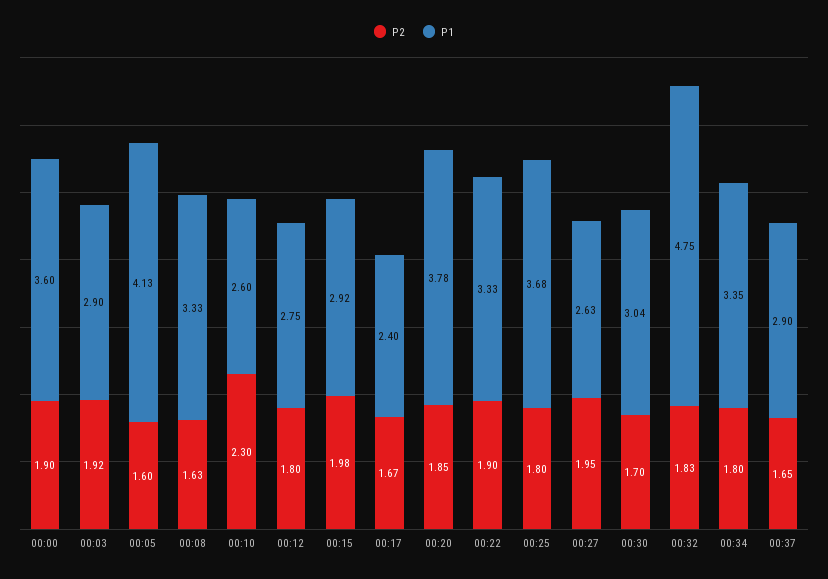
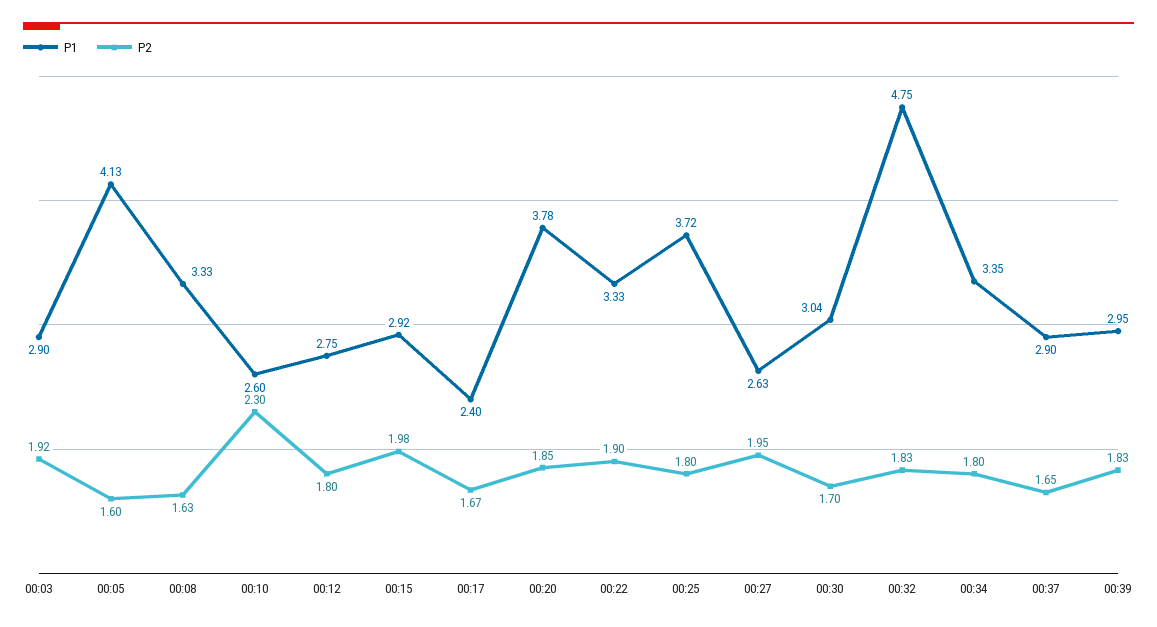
P2, 00:00: 1.9 -> none
P1, 00:00: 3.6 -> none
P1, 00:25: 3.68 -> 3.72
P1, 00:39: none -> 2.95
P2, 00:39: none -> 1.83

